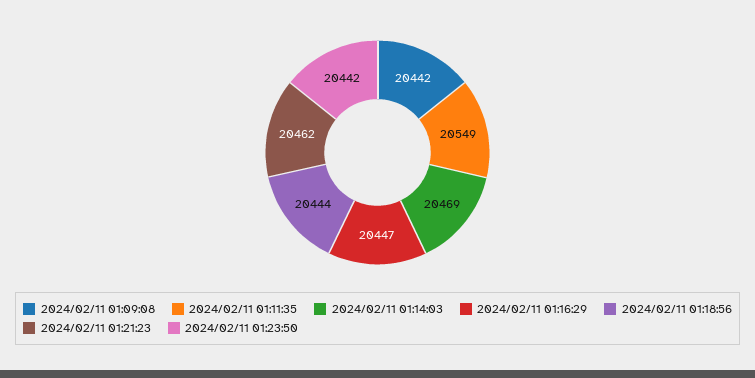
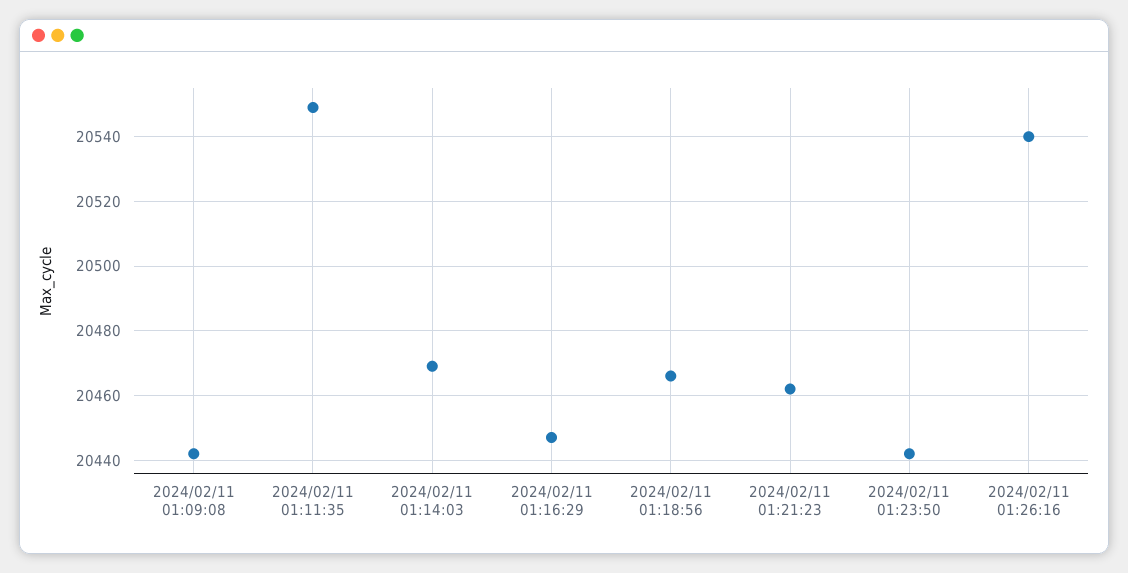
2024/02/11 01:18:56: 20444 -> 20465
2024/02/11 01:26:16: none -> 20540

